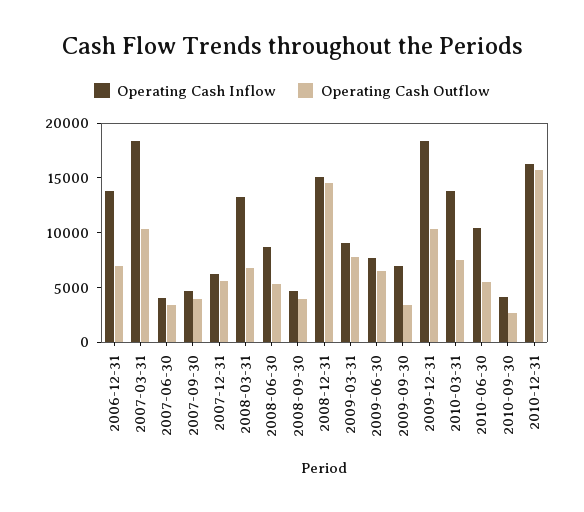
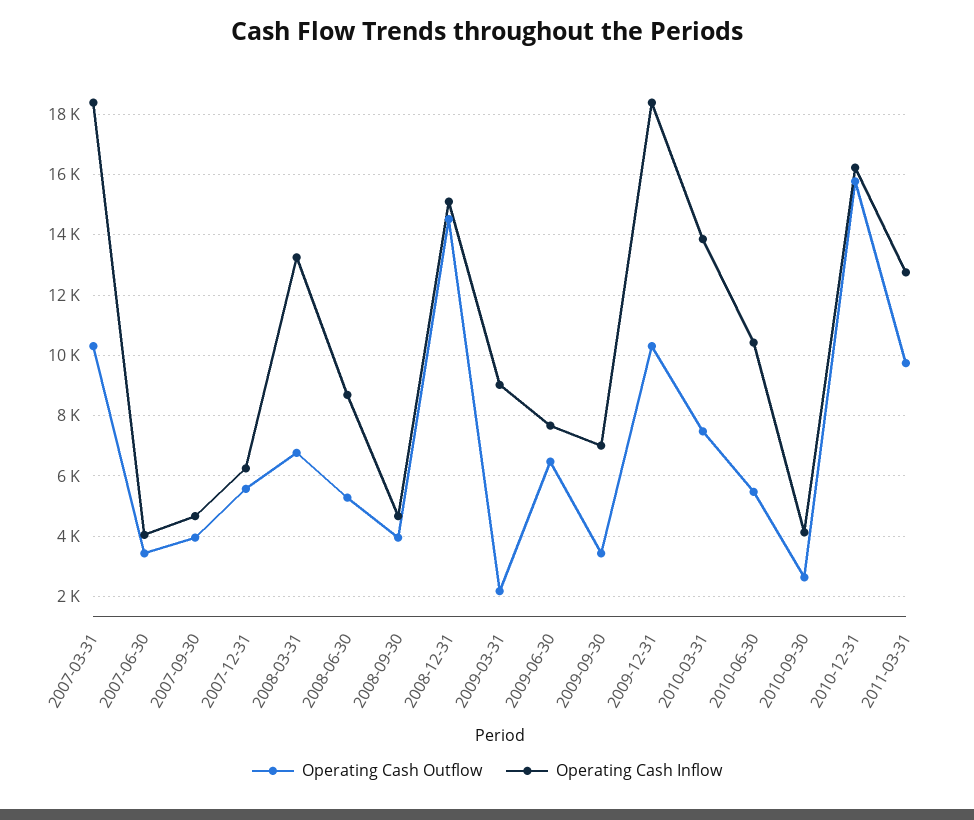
Operating Cash Inflow, 2006-12-31: 14000 -> none
Operating Cash Outflow, 2006-12-31: 7000 -> none
Operating Cash Outflow, 2009-03-31: 8000 -> 2200
Operating Cash Outflow, 2011-03-31: none -> 9800
Operating Cash Inflow, 2011-03-31: none -> 12800

